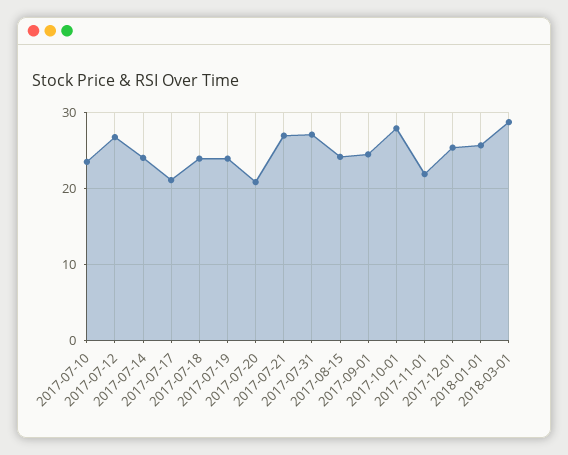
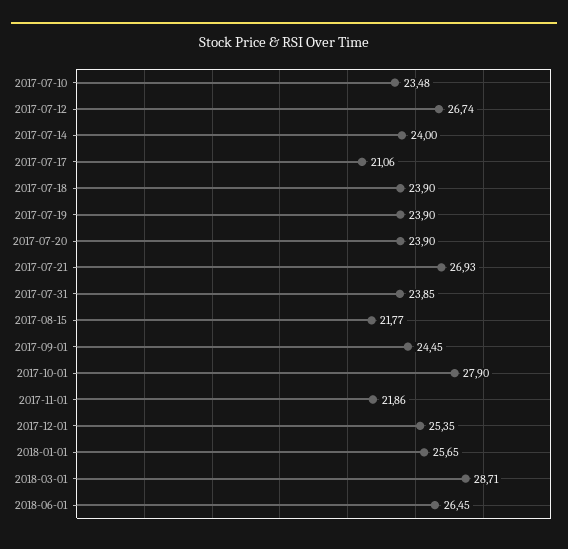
2017-07-20: 21 -> 23.9
2017-07-31: 27 -> 23.85
2017-08-15: 24 -> 21.77
2018-06-01: none -> 26.45

